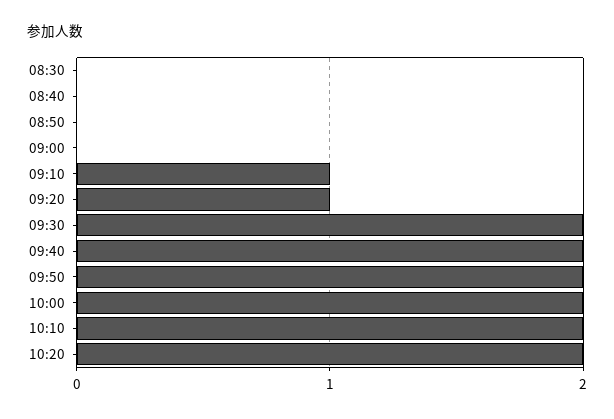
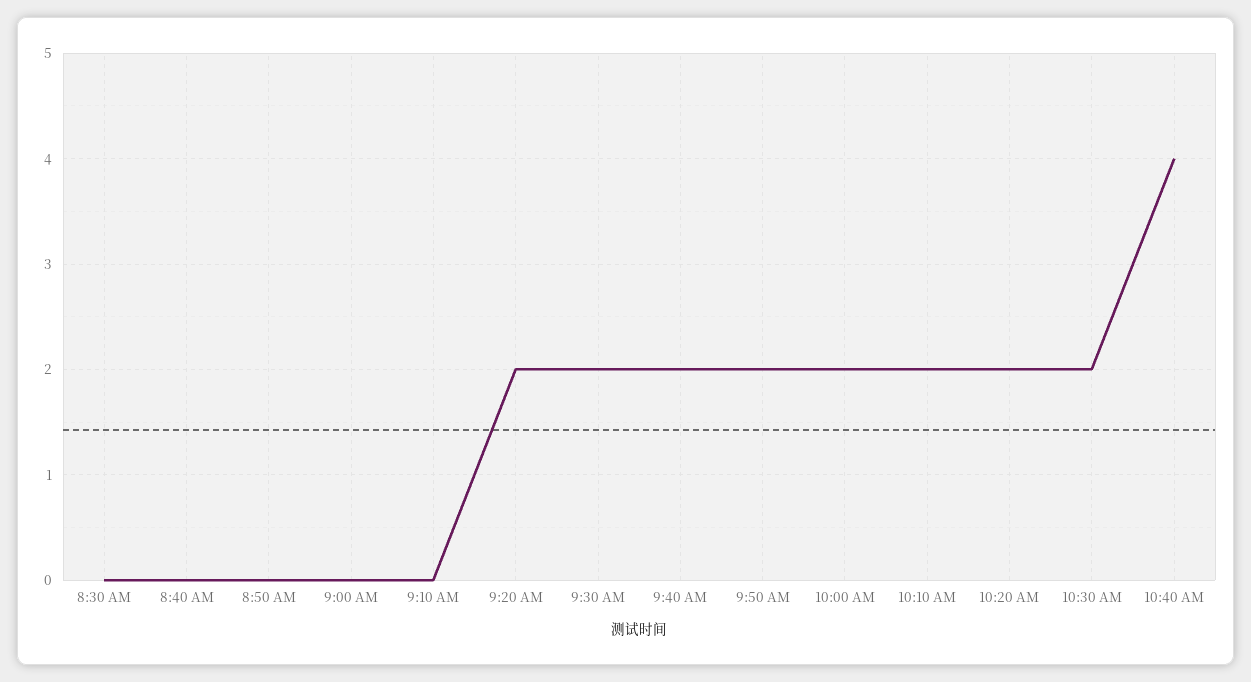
09:10: 1 -> 0
09:20: 1 -> 2
10:30 AM: none -> 2
10:40 AM: none -> 4

